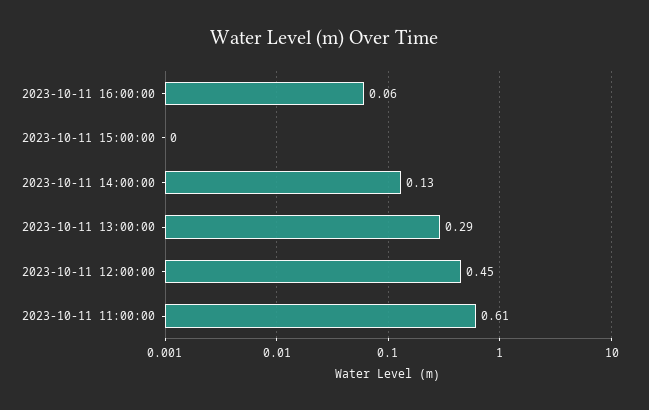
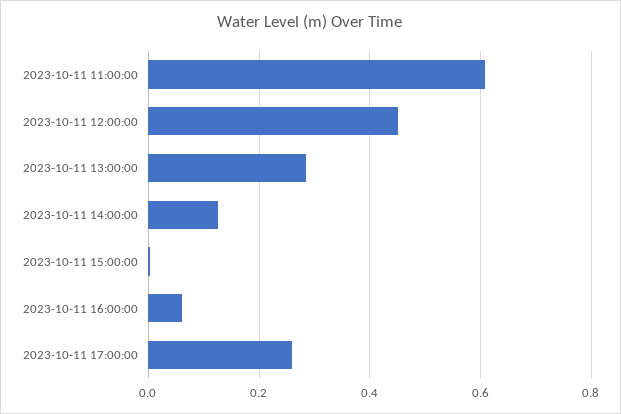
2023-10-11 17:00:00: none -> 0.26

